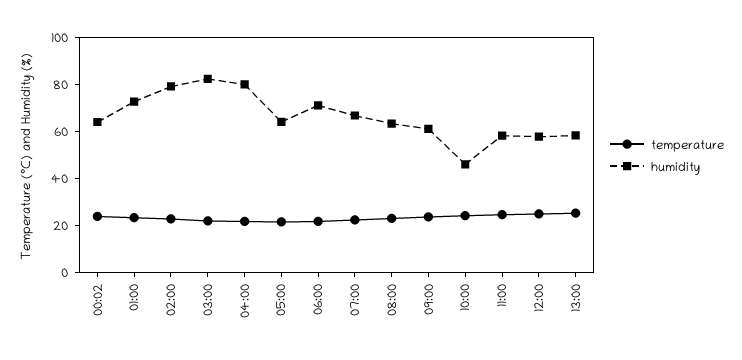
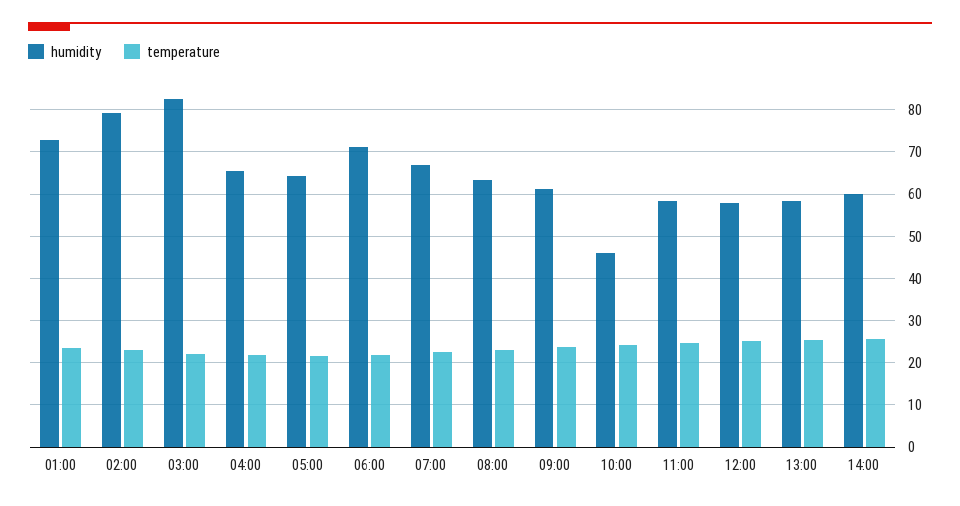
temperature, 00:02: 25 -> none
humidity, 00:02: 65 -> none
humidity, 04:00: 80 -> 66
humidity, 14:00: none -> 60
temperature, 14:00: none -> 26

